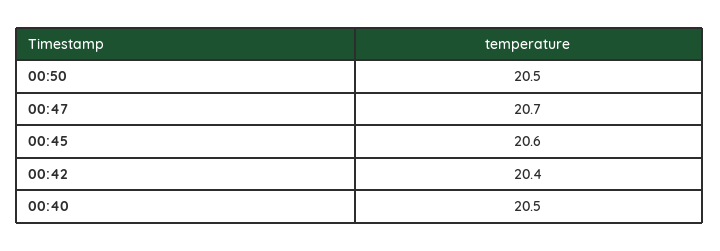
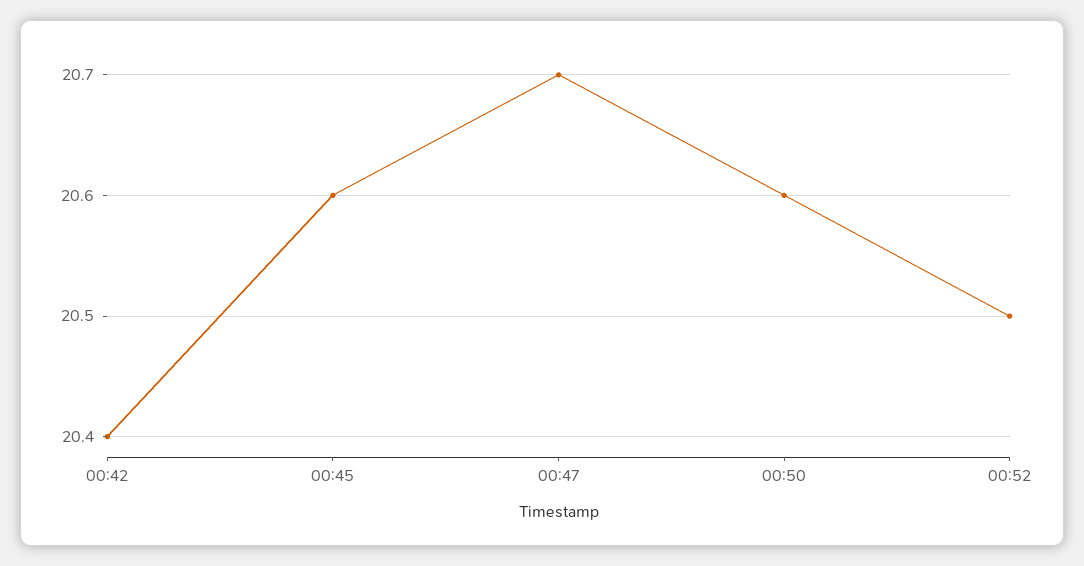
00:50: 20.5 -> 20.6
00:40: 20.5 -> none
00:52: none -> 20.5

